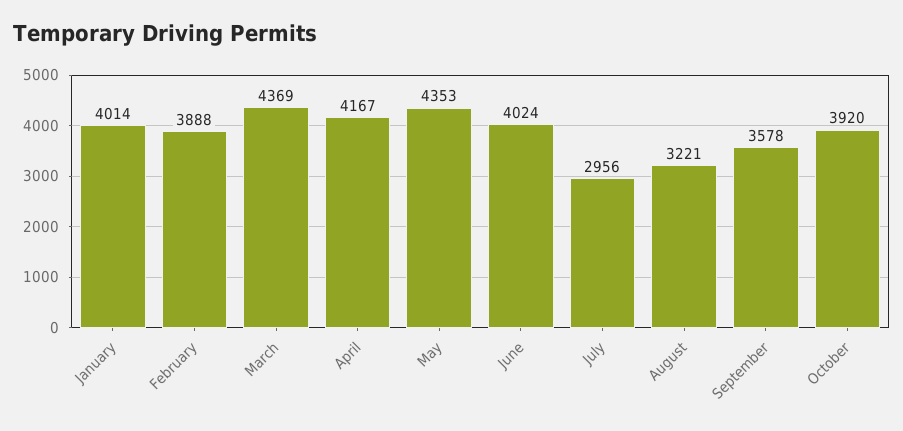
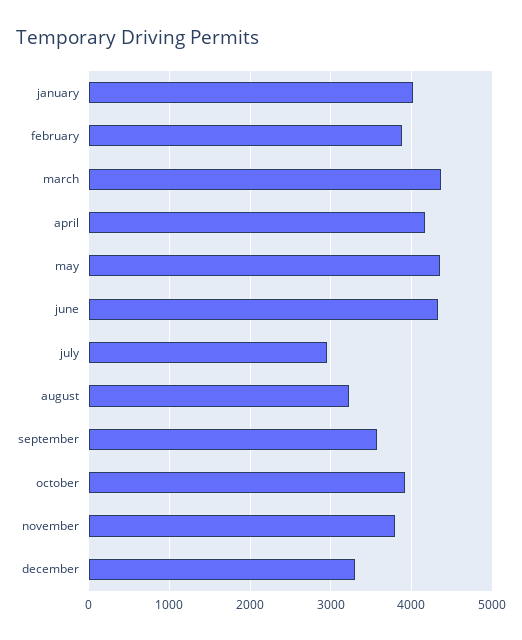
June: 4024 -> 4300
november: none -> 3800
december: none -> 3300

